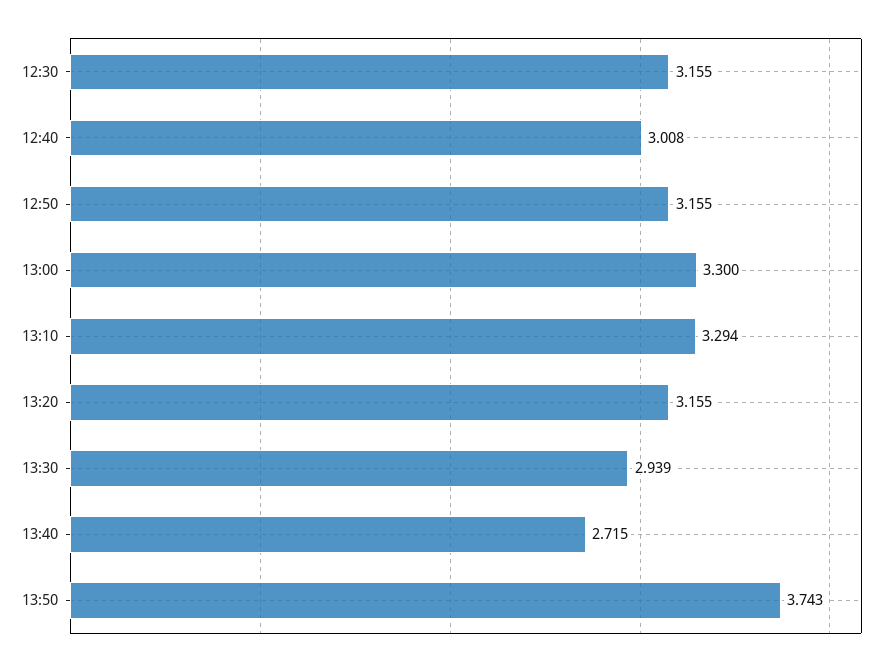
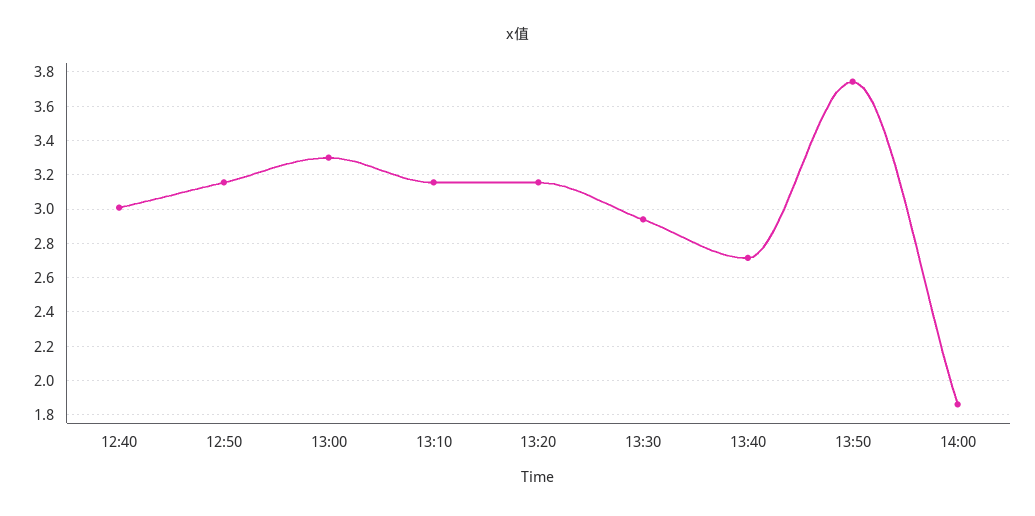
12:30: 3.155 -> none
13:10: 3.294 -> 3.15
14:00: none -> 1.85

